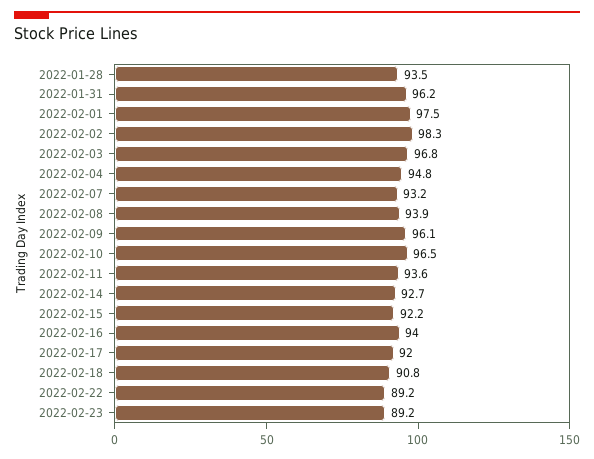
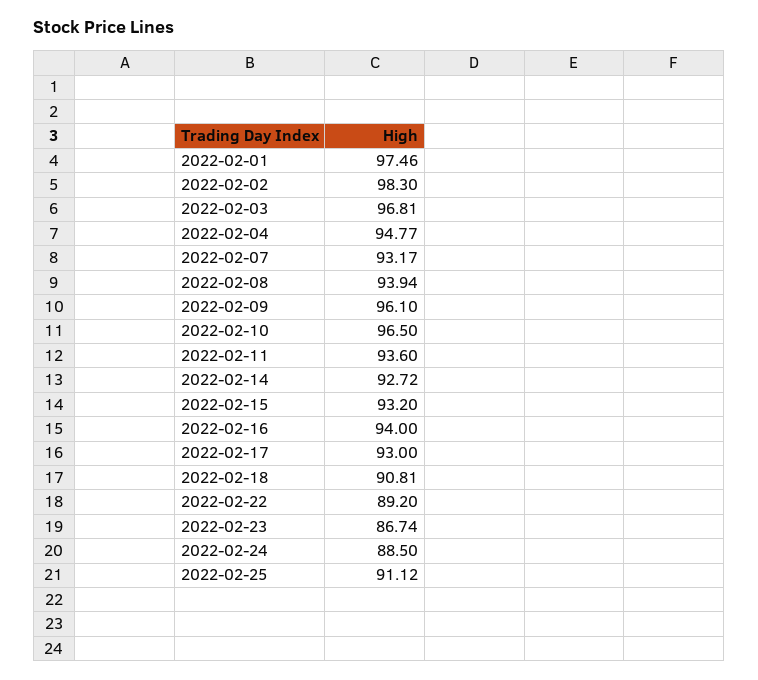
2022-01-28: 93.5 -> none
2022-01-31: 96.2 -> none
2022-02-15: 92.2 -> 93.2
2022-02-17: 92 -> 93
2022-02-23: 89.2 -> 86.74
2022-02-24: none -> 88.5
2022-02-25: none -> 91.12

